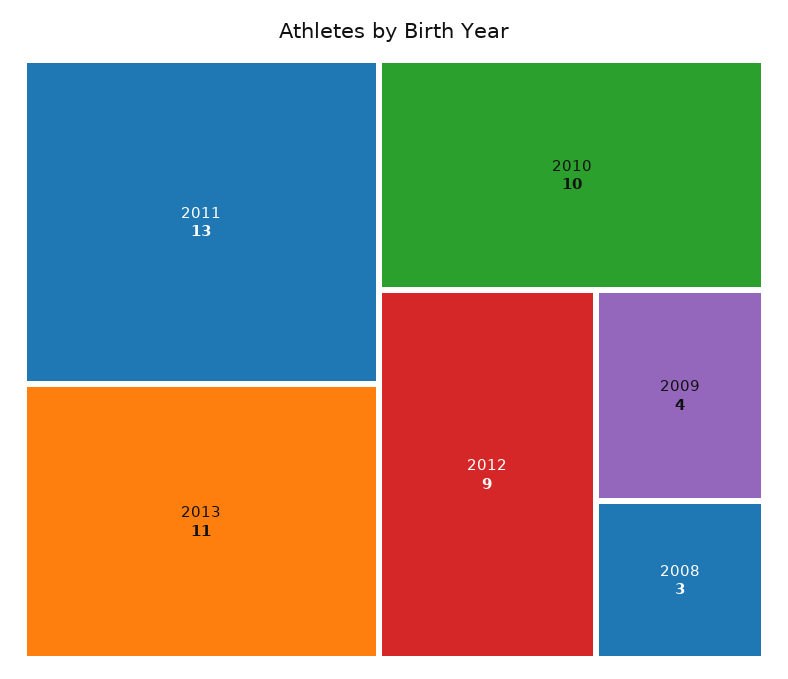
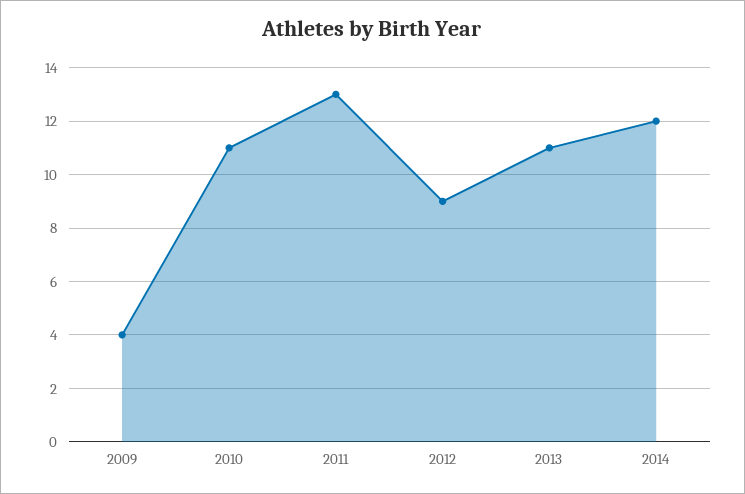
2010: 10 -> 11
2008: 3 -> none
2014: none -> 12

